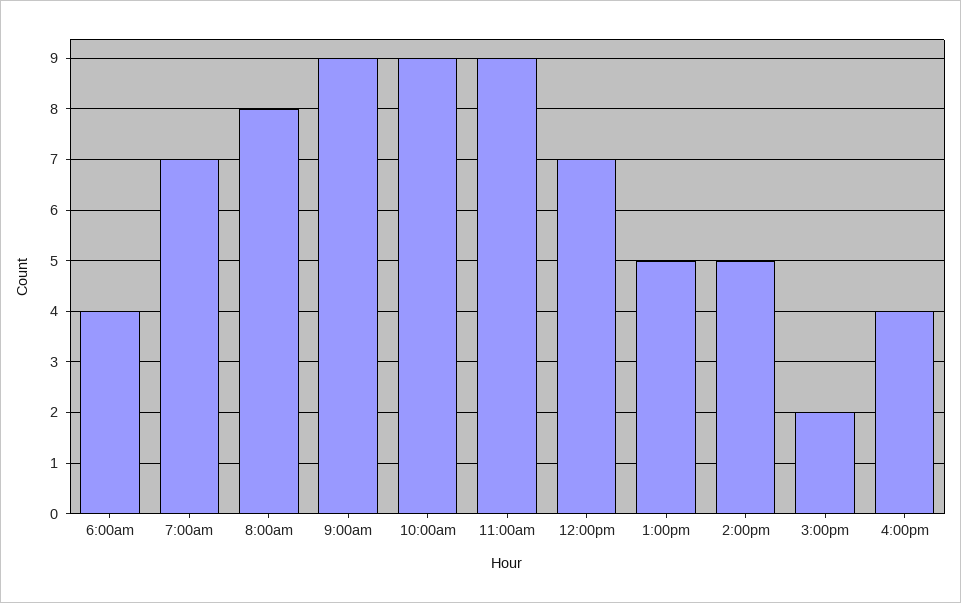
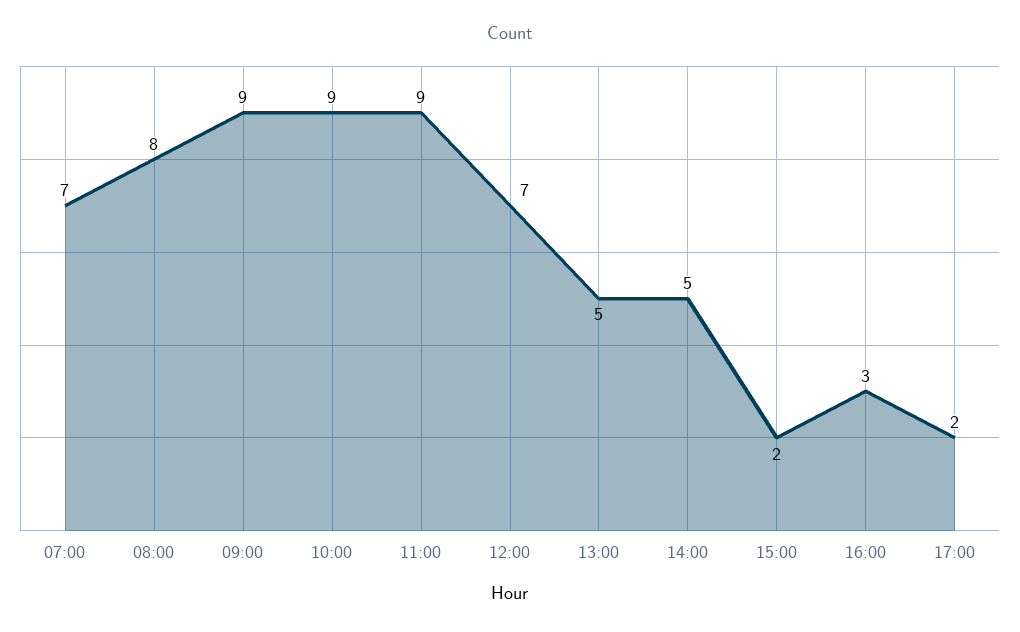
6:00am: 4 -> none
4:00pm: 4 -> 3
17:00: none -> 2

